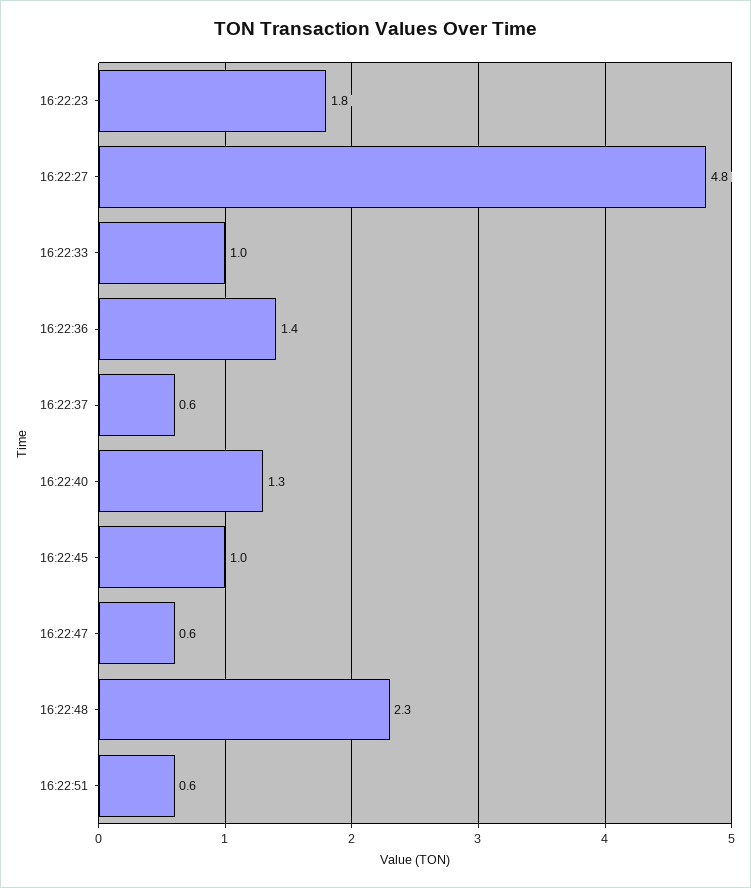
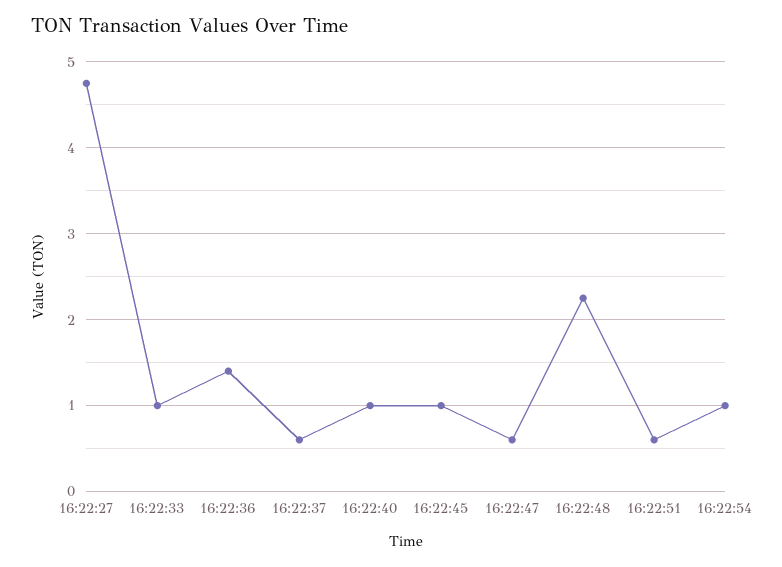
16:22:23: 1.8 -> none
16:22:40: 1.3 -> 1
16:22:54: none -> 1

